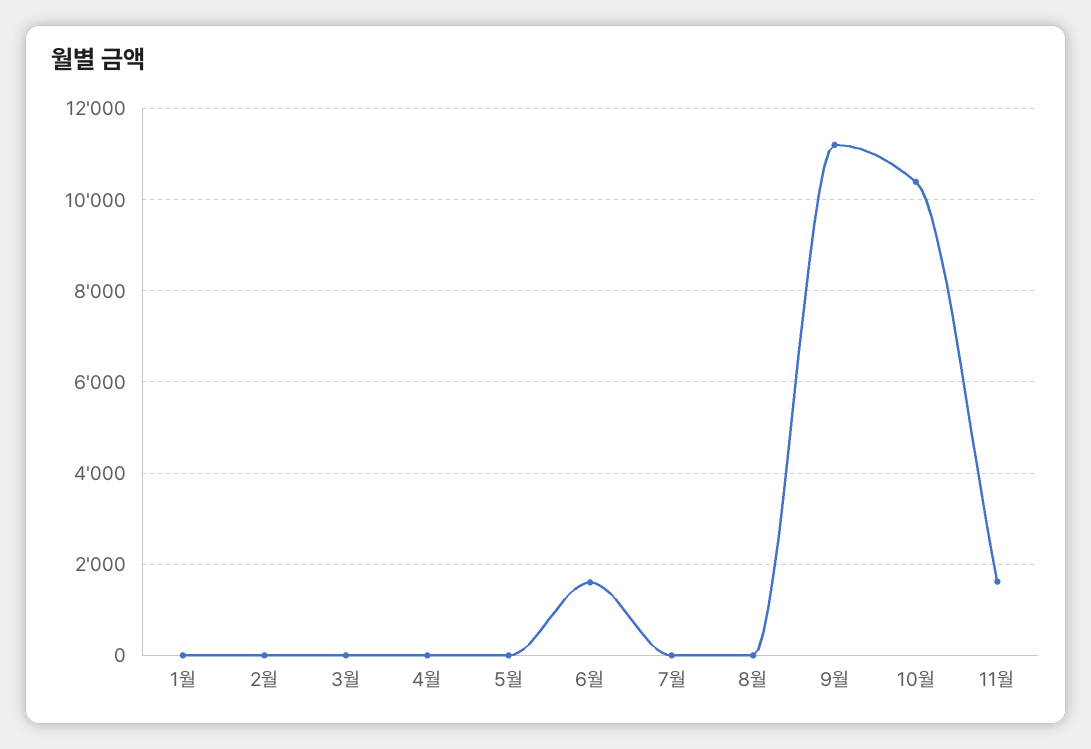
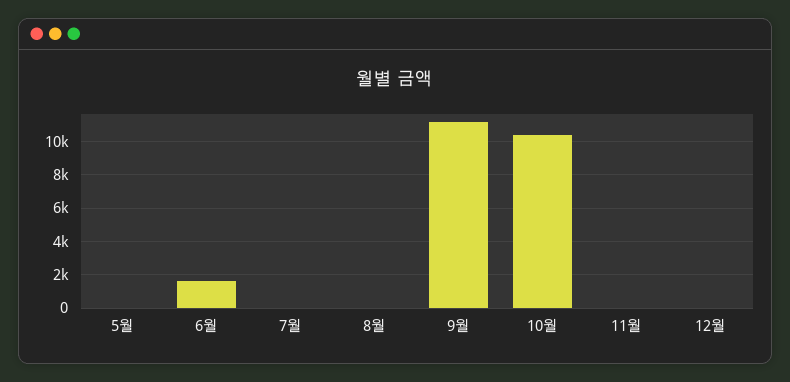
1월: 0 -> none
2월: 0 -> none
3월: 0 -> none
4월: 0 -> none
11월: 1600 -> 0
12월: none -> 0

